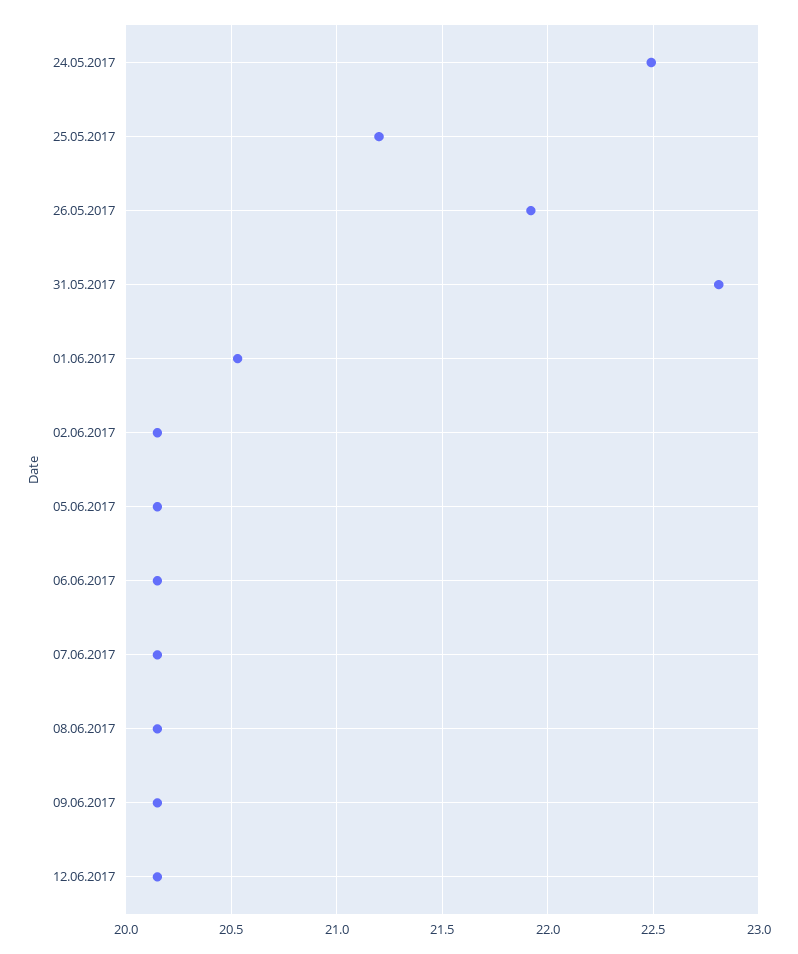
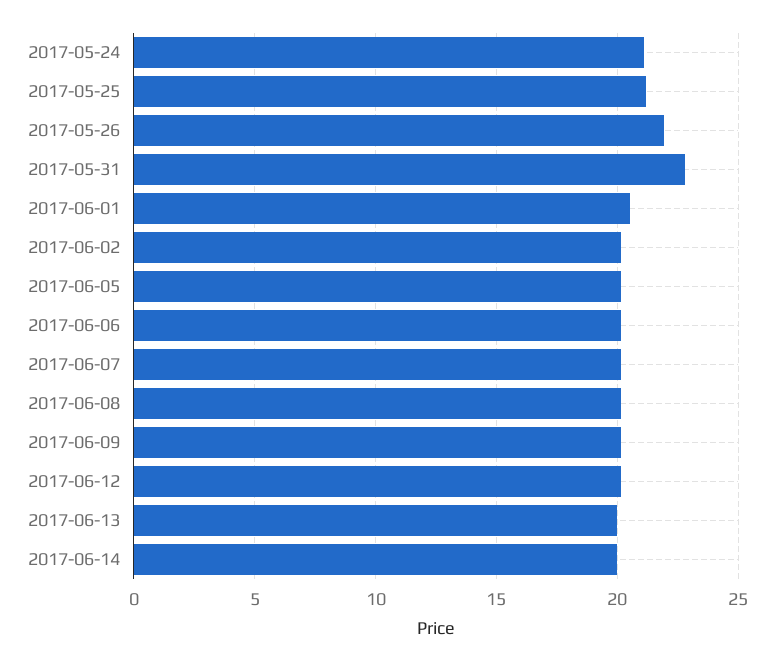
24.05.2017: 22.5 -> 21
2017-06-13: none -> 20
2017-06-14: none -> 20

